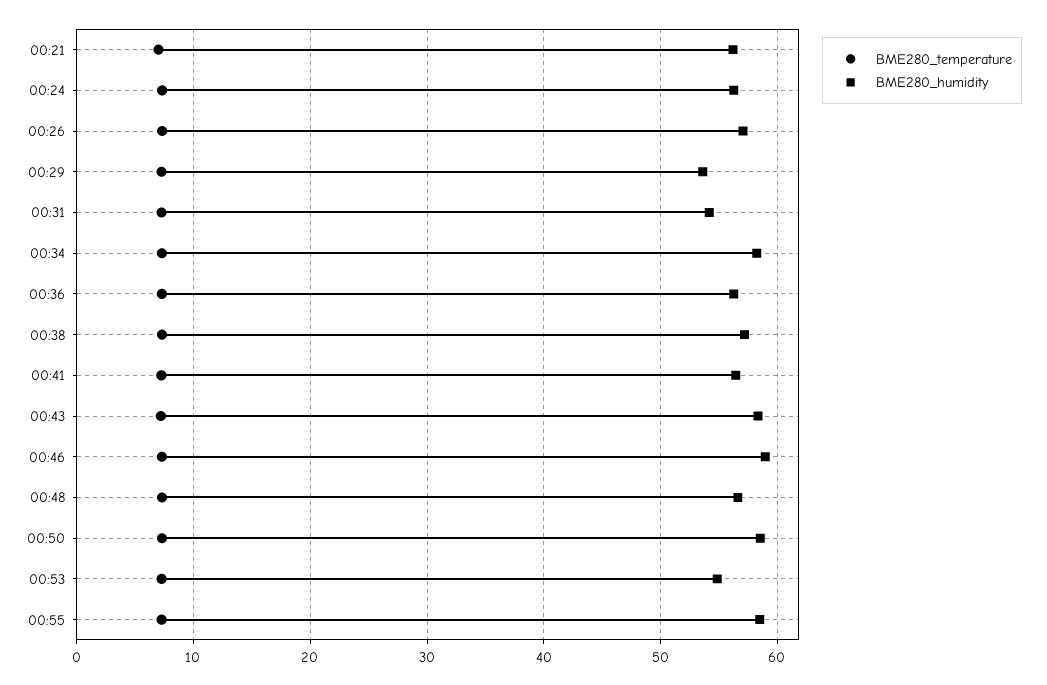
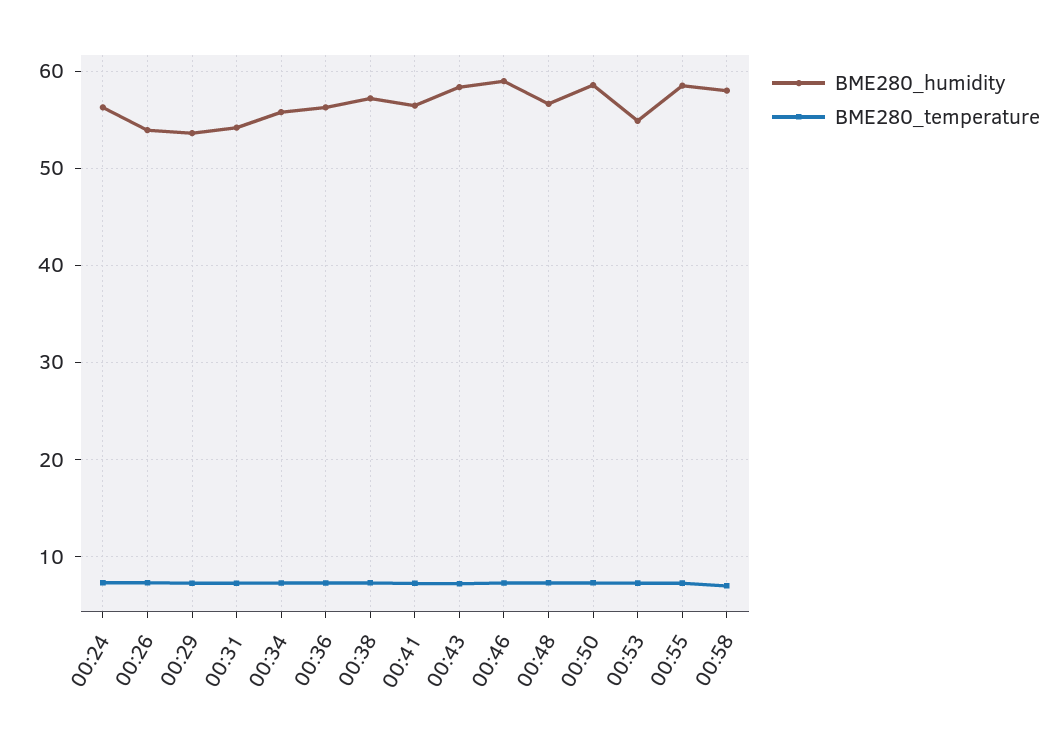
BME280_temperature, 00:21: 7 -> none
BME280_humidity, 00:21: 56 -> none
BME280_humidity, 00:26: 57 -> 54
BME280_humidity, 00:34: 58 -> 56
BME280_humidity, 00:58: none -> 58
BME280_temperature, 00:58: none -> 7

